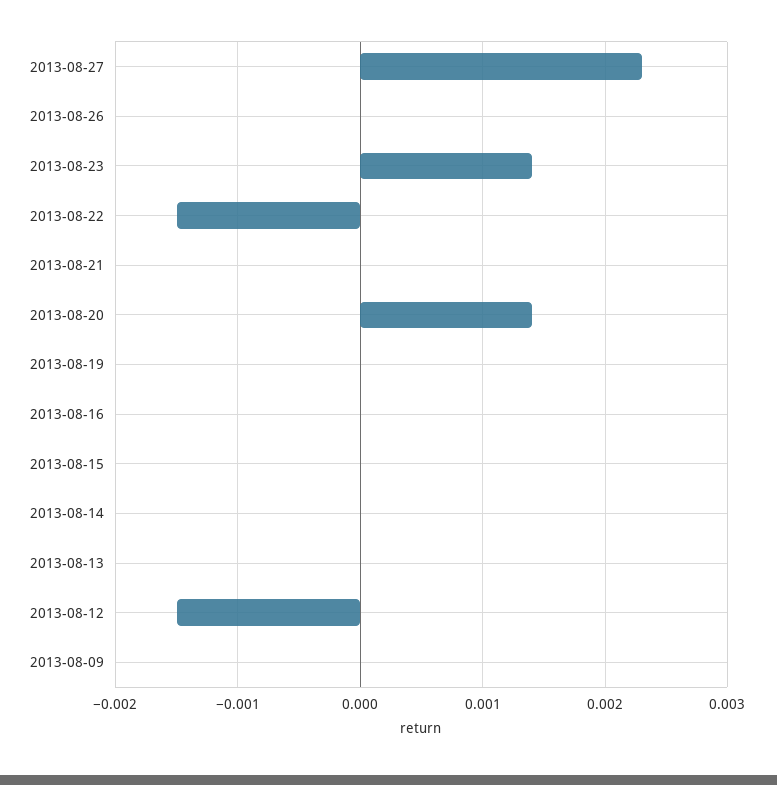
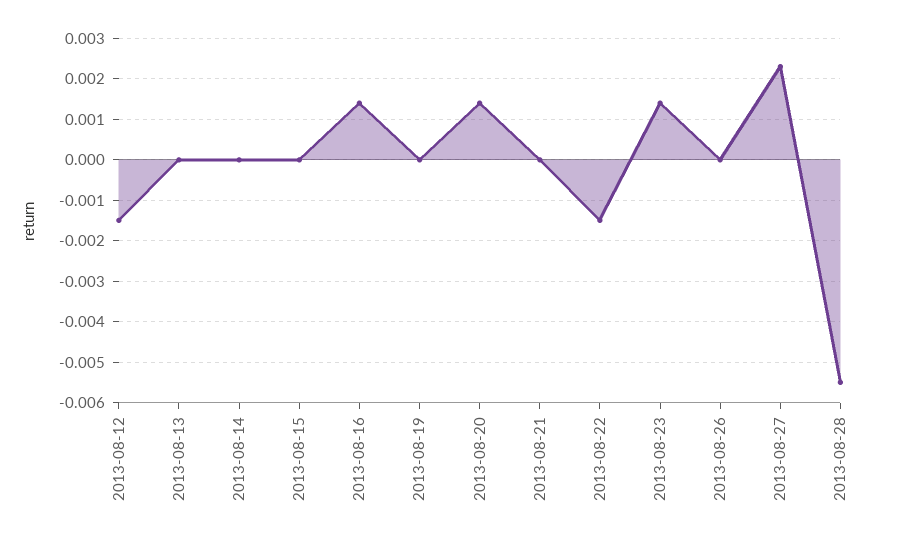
2013-08-16: 0 -> 0.0015
2013-08-09: 0 -> none
2013-08-28: none -> -0.0055

